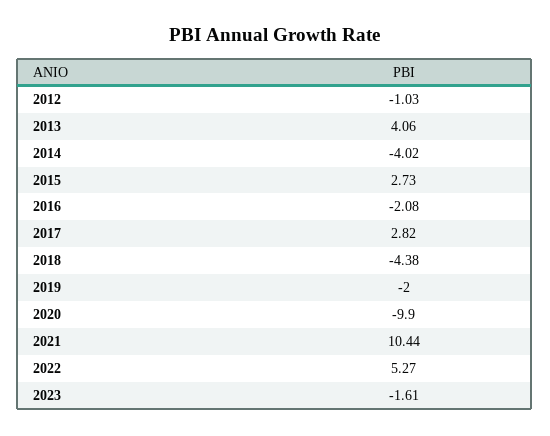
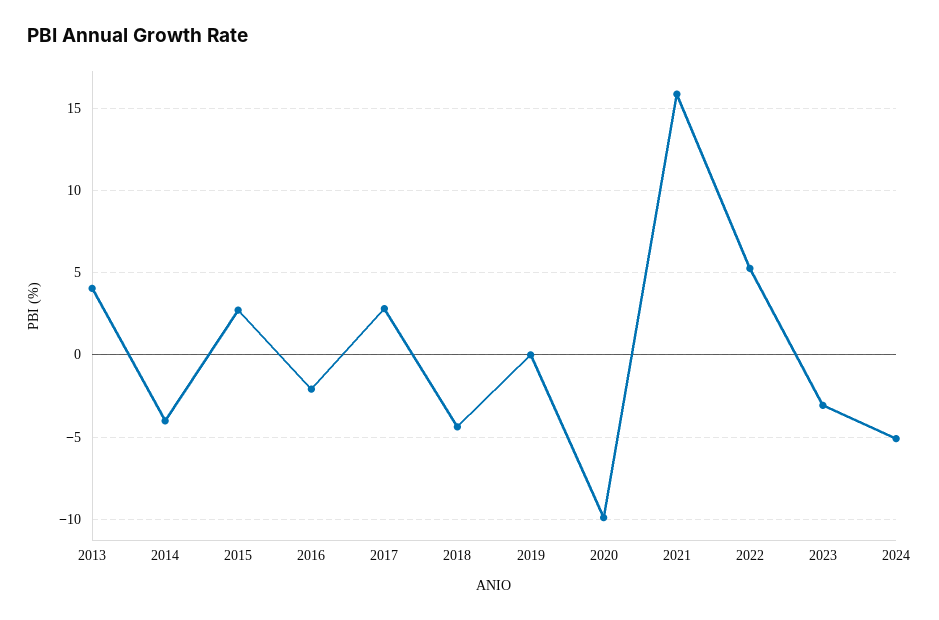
2012: -1.03 -> none
2019: -2 -> 0
2021: 10.44 -> 16
2023: -1.61 -> -3
2024: none -> -5

